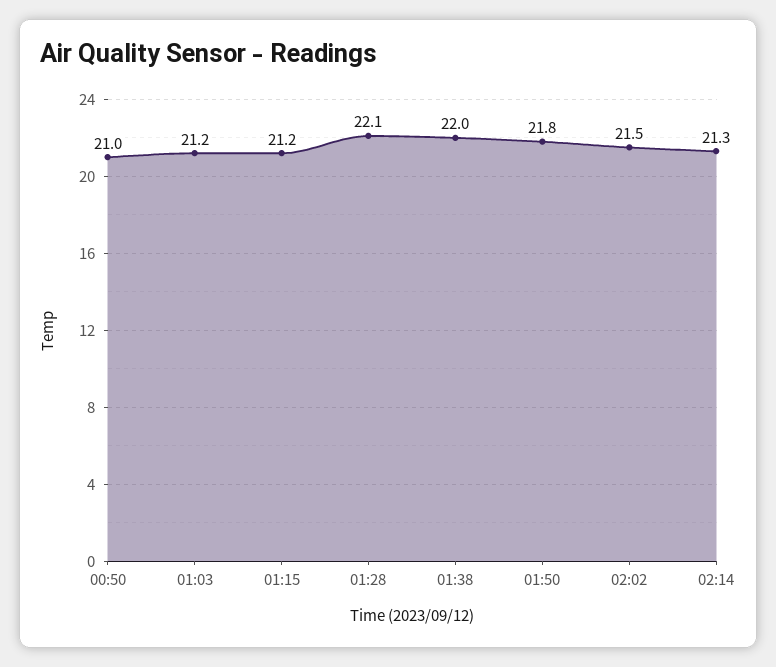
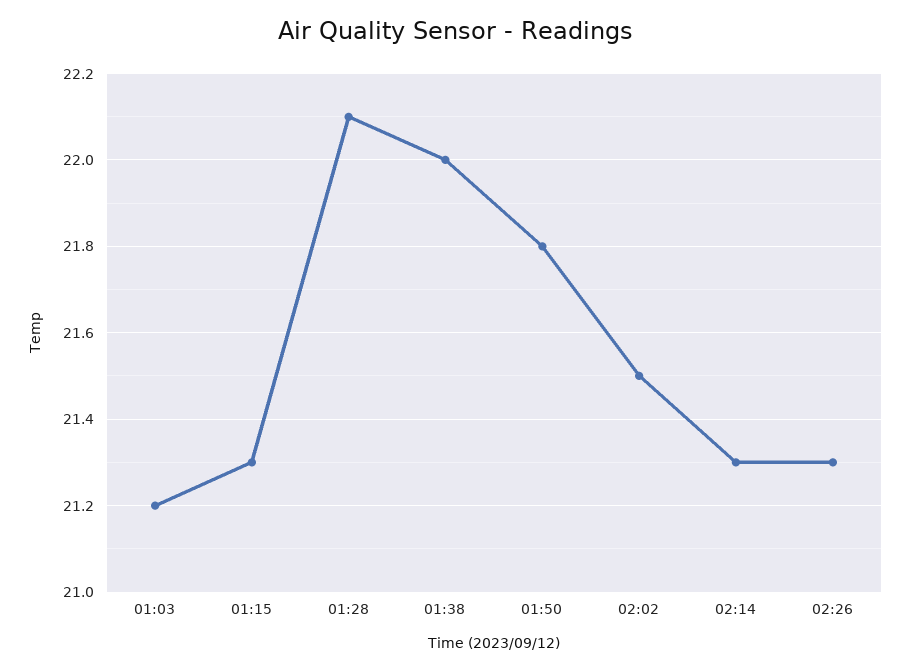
00:50: 21 -> none
01:15: 21.2 -> 21.3
02:26: none -> 21.3

